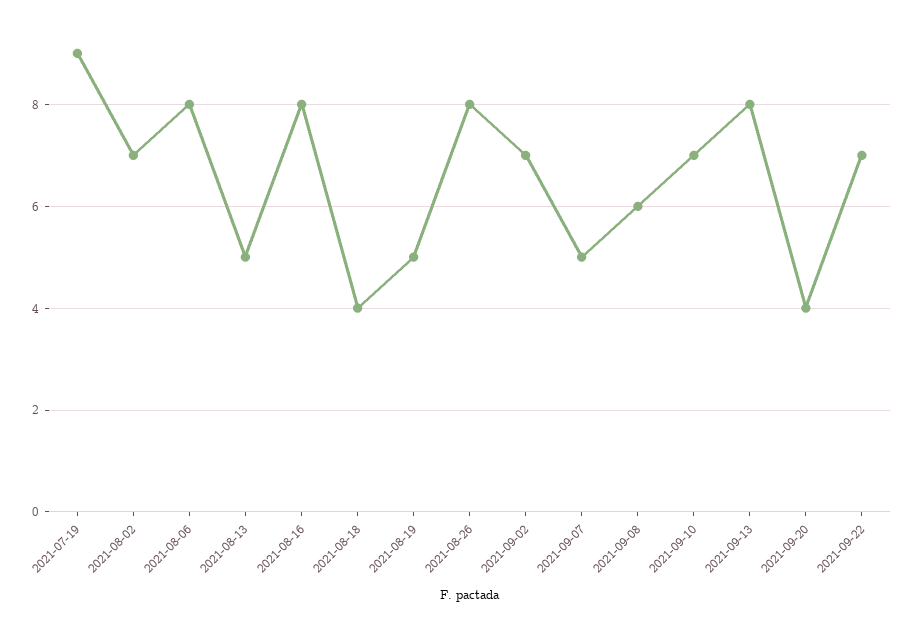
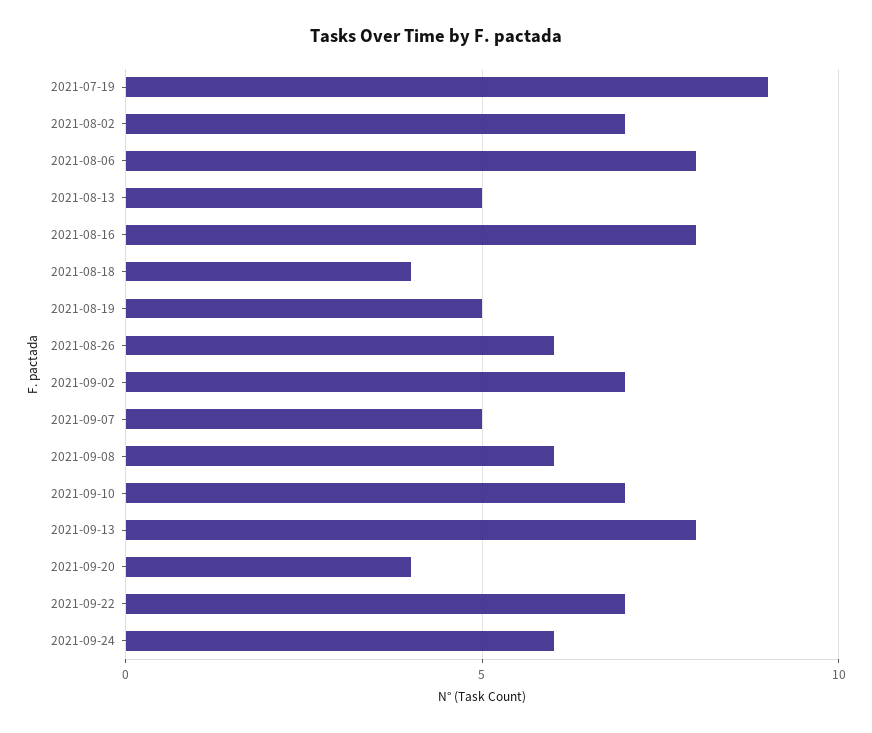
2021-08-26: 8 -> 6
2021-09-24: none -> 6

